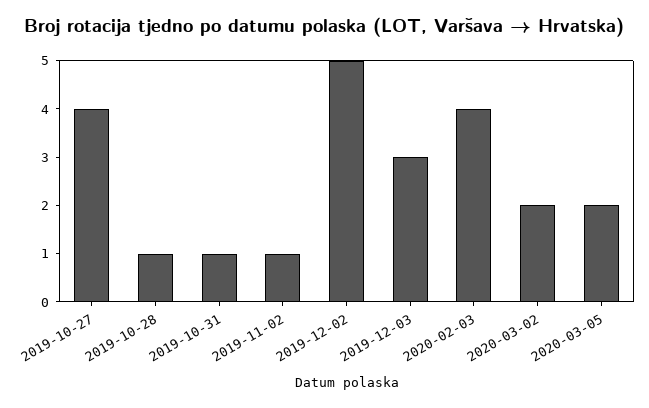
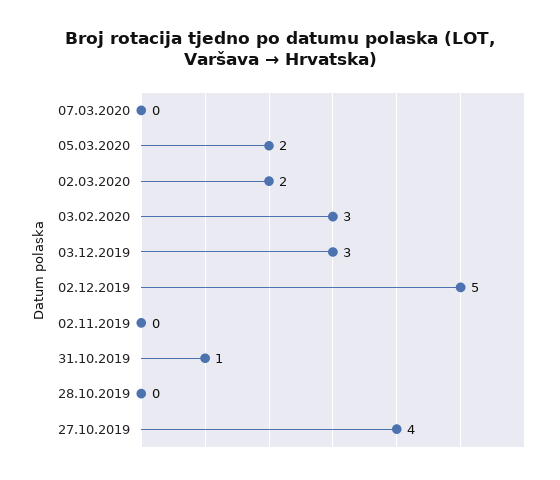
2019-10-28: 1 -> 0
2019-11-02: 1 -> 0
2020-02-03: 4 -> 3
07.03.2020: none -> 0

